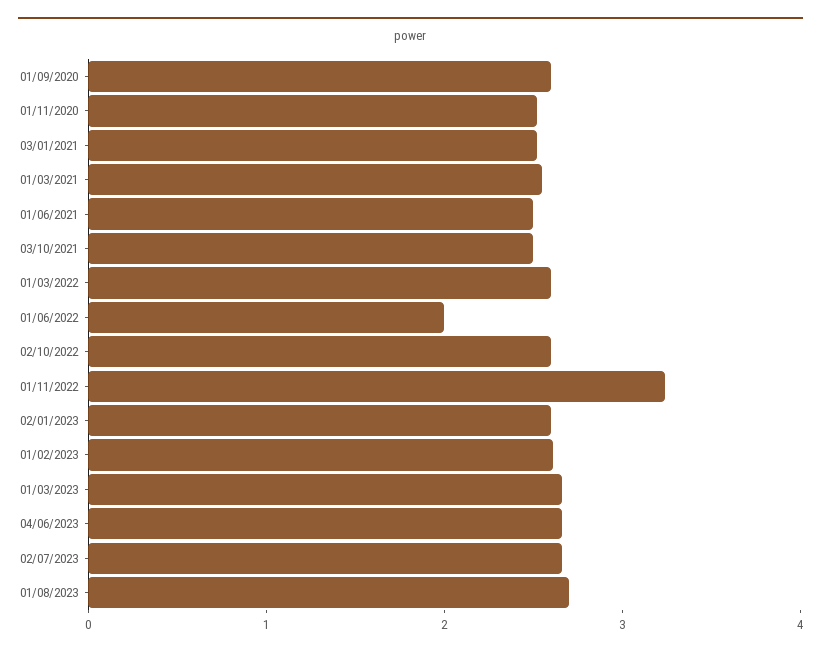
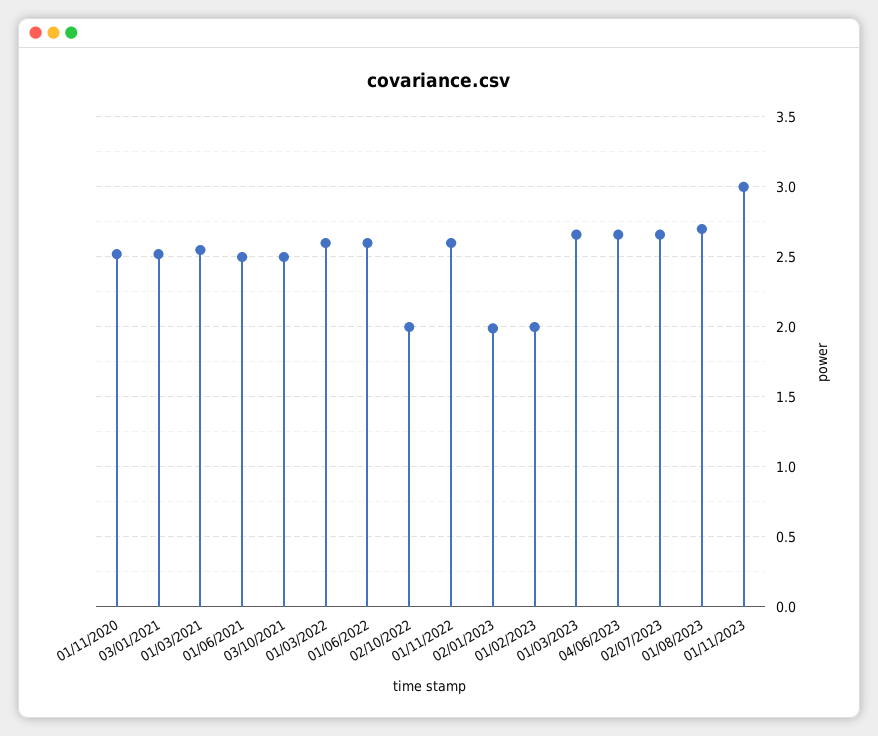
01/09/2020: 2.6 -> none
01/06/2022: 2 -> 2.6
02/10/2022: 2.6 -> 2
01/11/2022: 3.2 -> 2.6
02/01/2023: 2.6 -> 2
01/02/2023: 2.6 -> 2
01/11/2023: none -> 3

